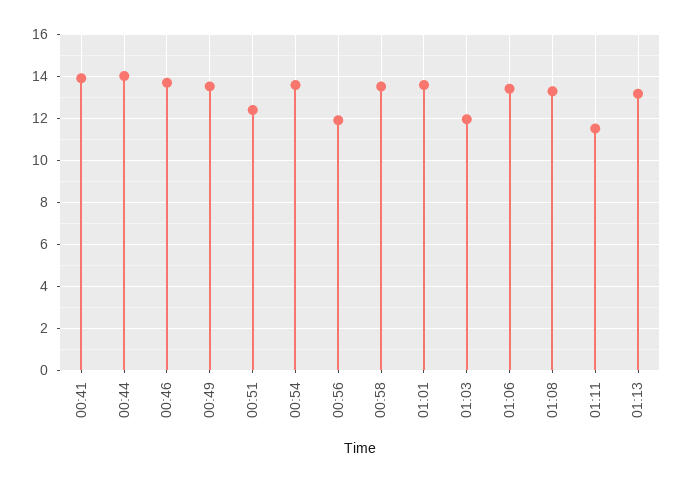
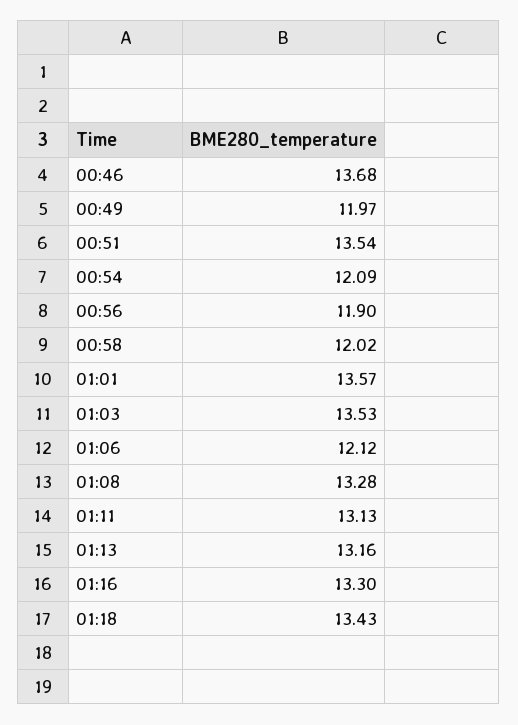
00:41: 14 -> none
00:44: 14 -> none
00:49: 13.5 -> 11.97
00:51: 12.5 -> 13.54
00:54: 13.5 -> 12.09
00:58: 13.5 -> 12.02
01:03: 12 -> 13.53
01:06: 13.5 -> 12.12
01:11: 11.5 -> 13.13
01:16: none -> 13.3
01:18: none -> 13.43

